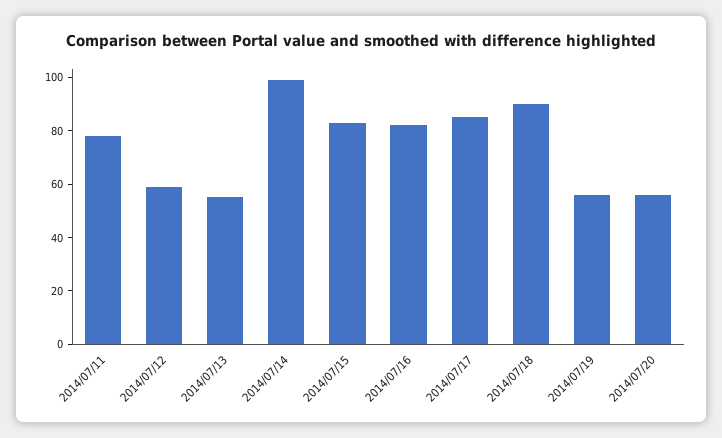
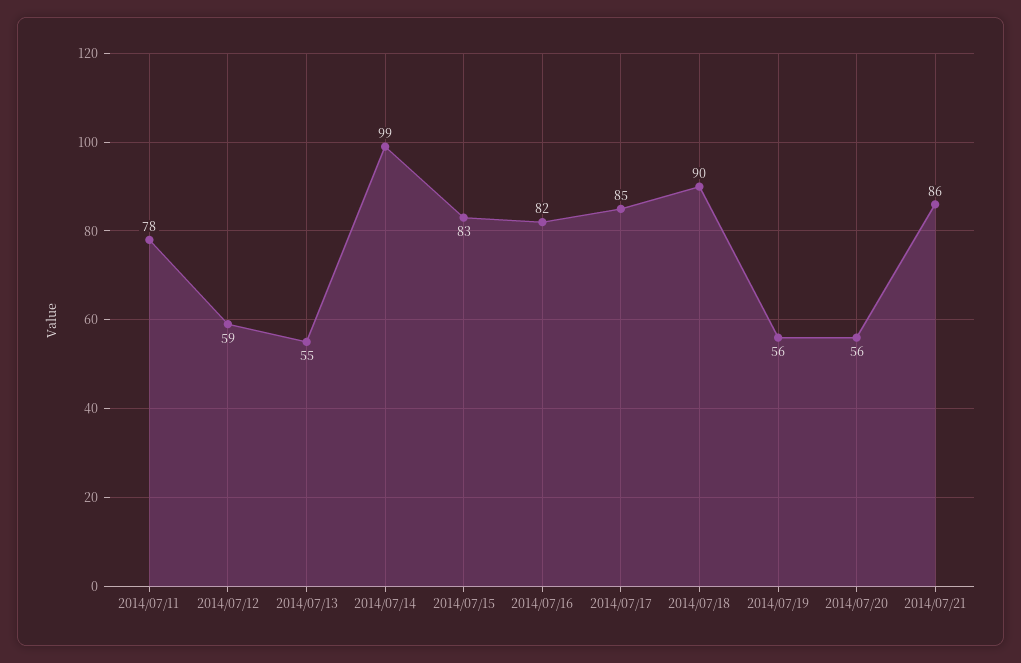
2014/07/21: none -> 86

